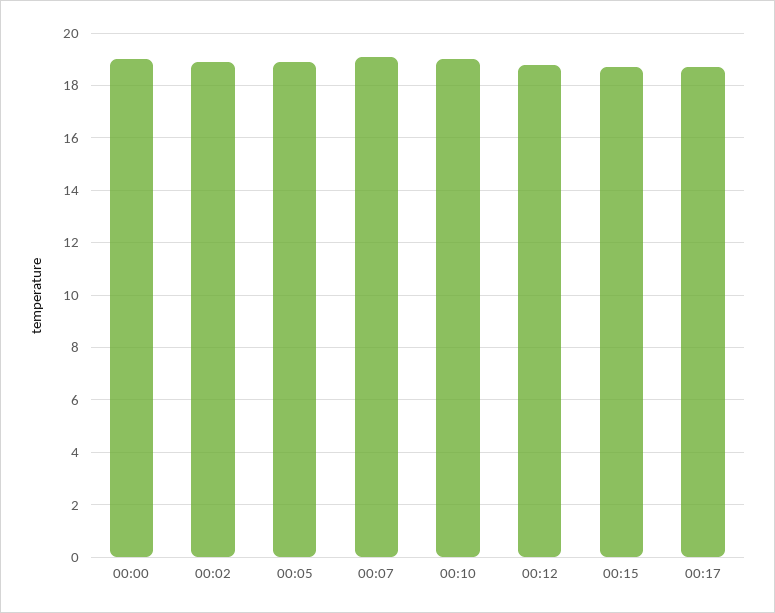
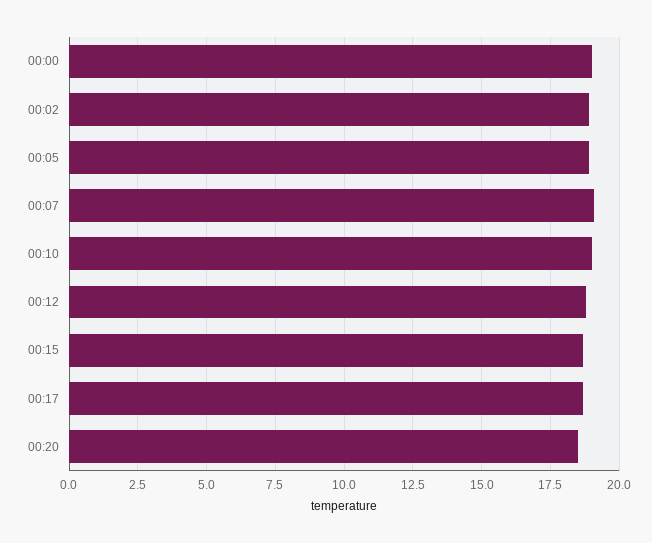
00:20: none -> 18.5

